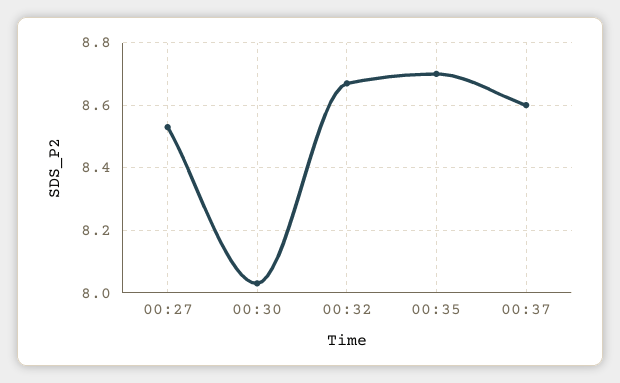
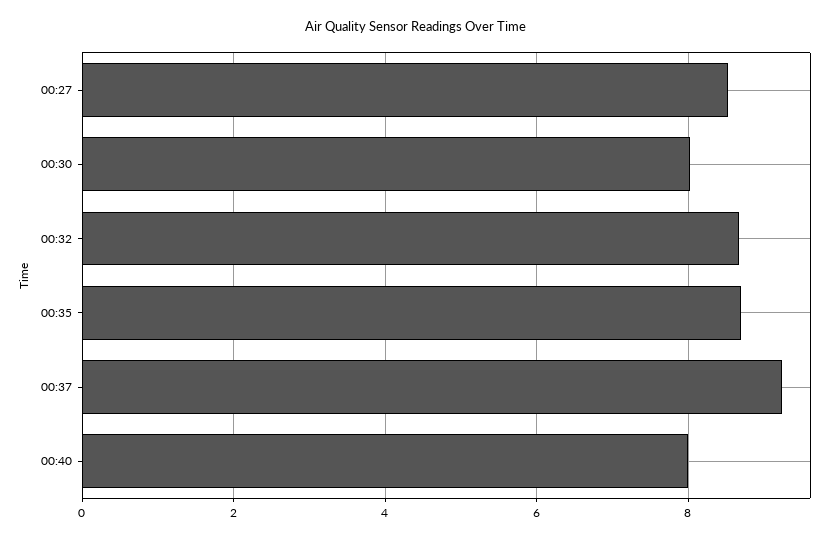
00:37: 8.6 -> 9.2
00:40: none -> 8

